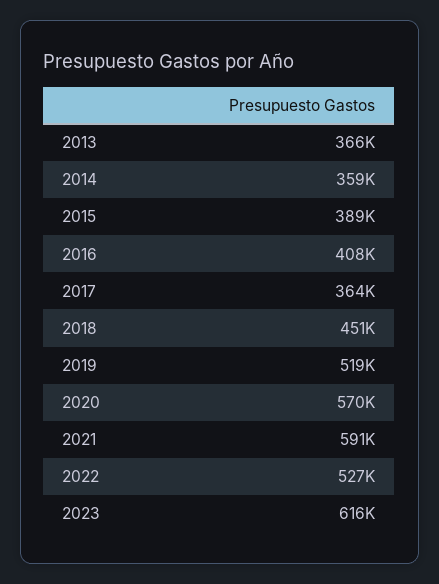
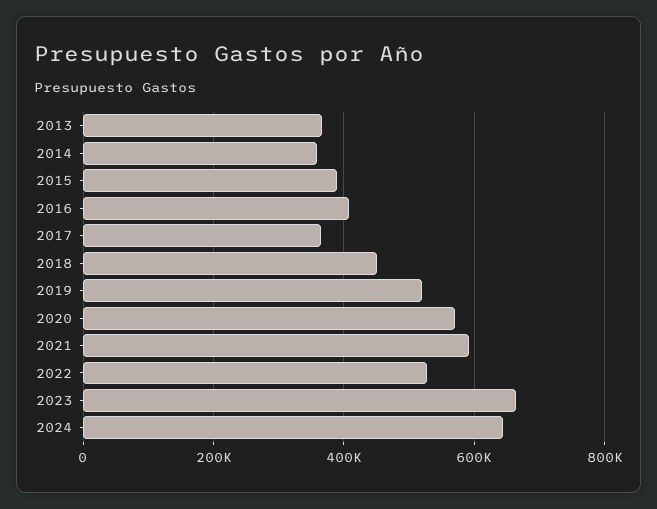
2023: 616000 -> 660000
2024: none -> 640000

